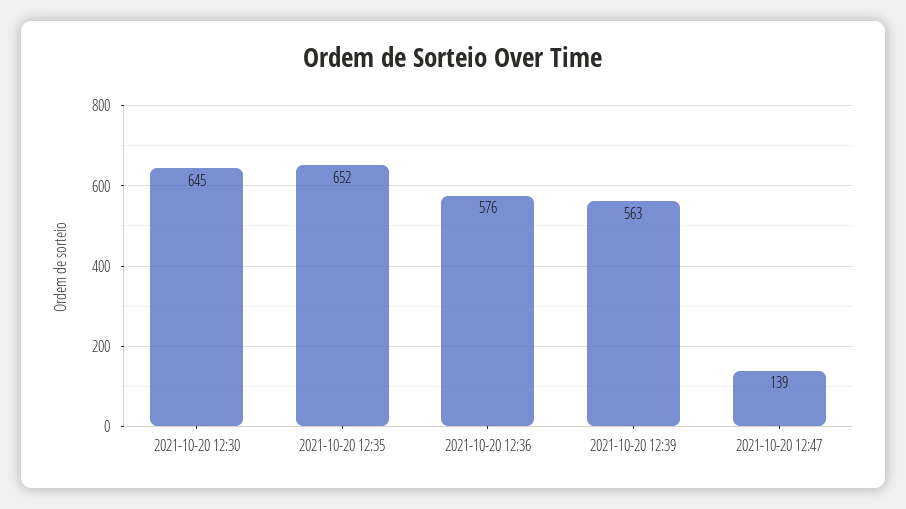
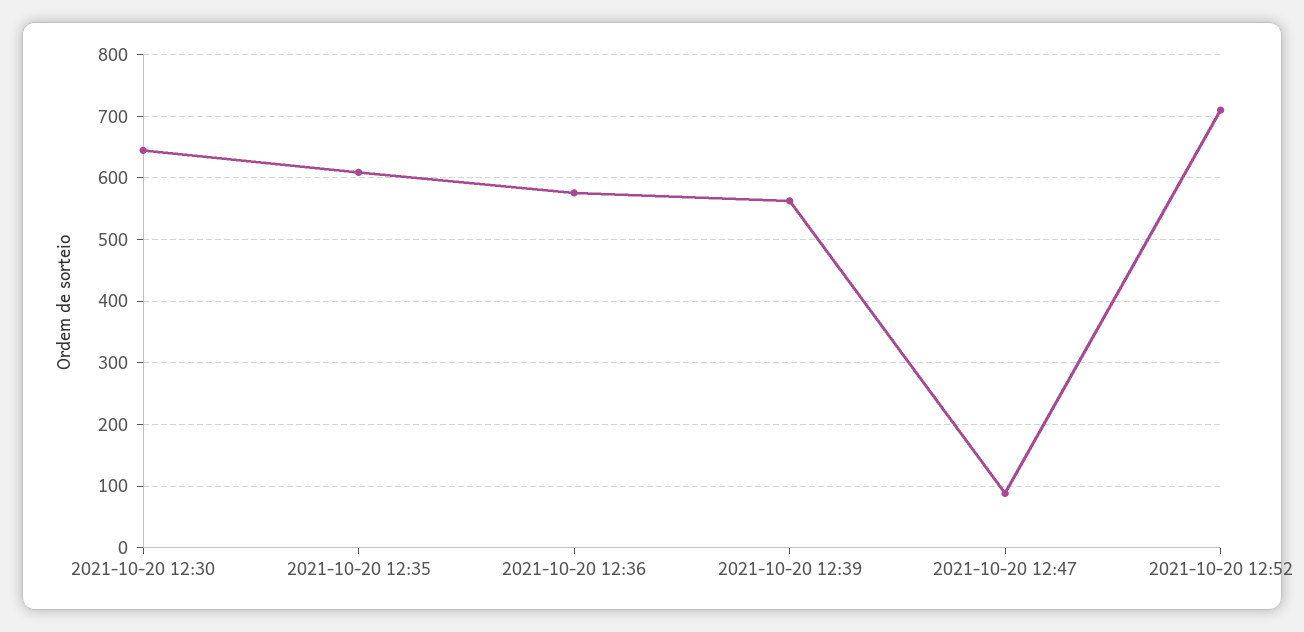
2021-10-20 12:35: 652 -> 610
2021-10-20 12:47: 139 -> 90
2021-10-20 12:52: none -> 710

